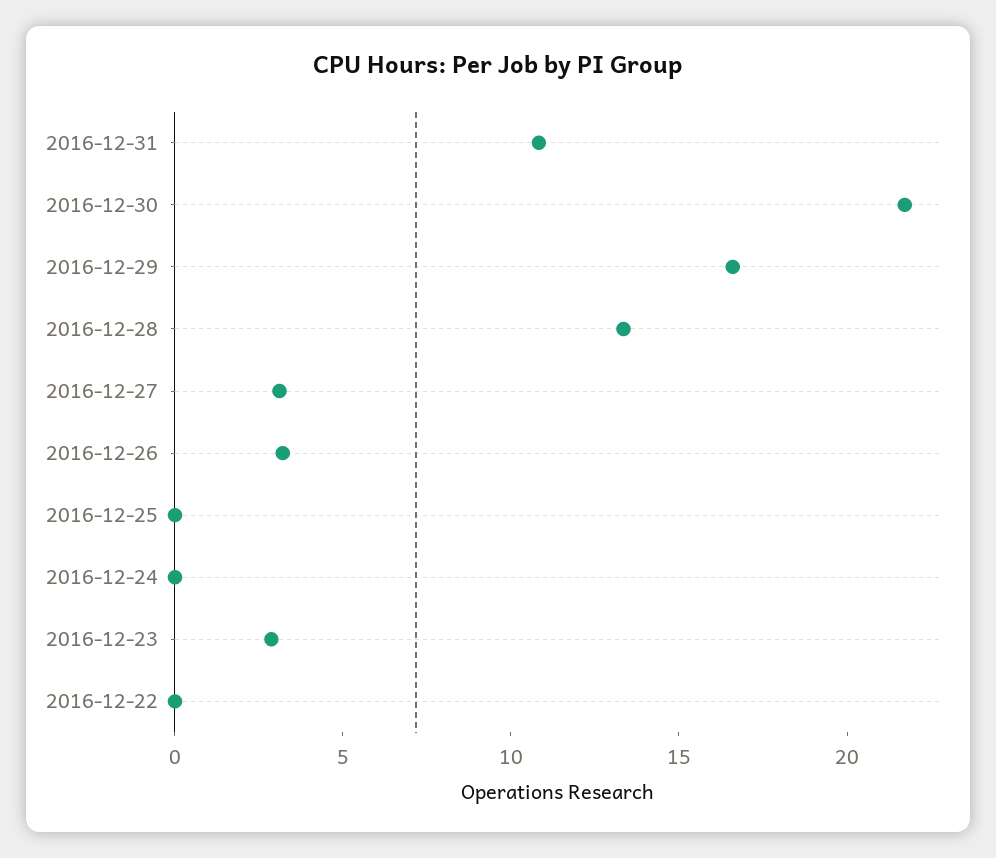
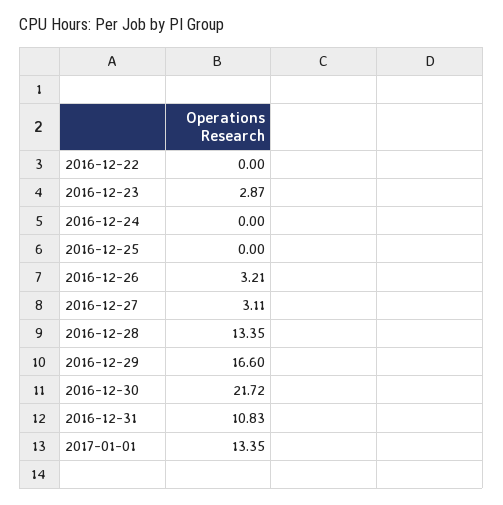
2017-01-01: none -> 13.35

